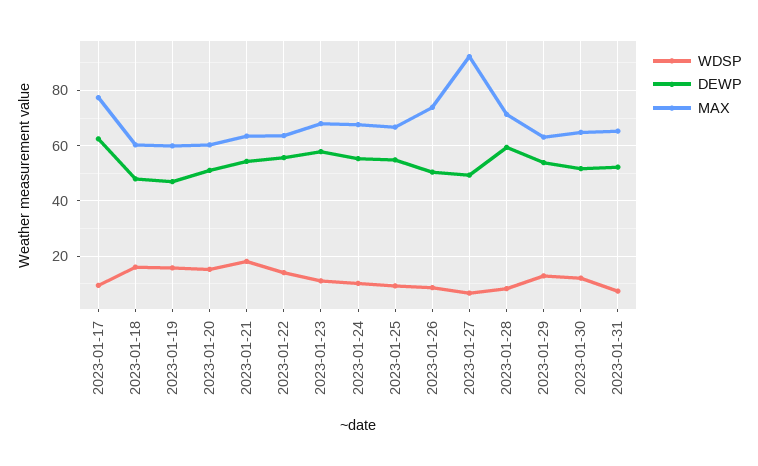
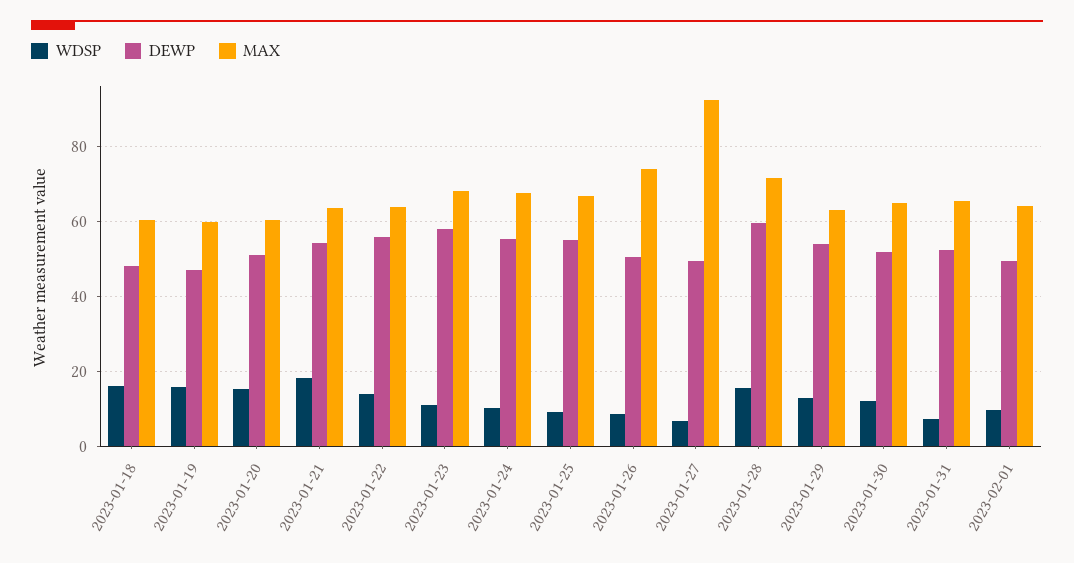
WDSP, 2023-01-17: 10 -> none
DEWP, 2023-01-17: 62.5 -> none
MAX, 2023-01-17: 77.5 -> none
WDSP, 2023-01-28: 7.5 -> 16
WDSP, 2023-02-01: none -> 10
DEWP, 2023-02-01: none -> 50
MAX, 2023-02-01: none -> 64

